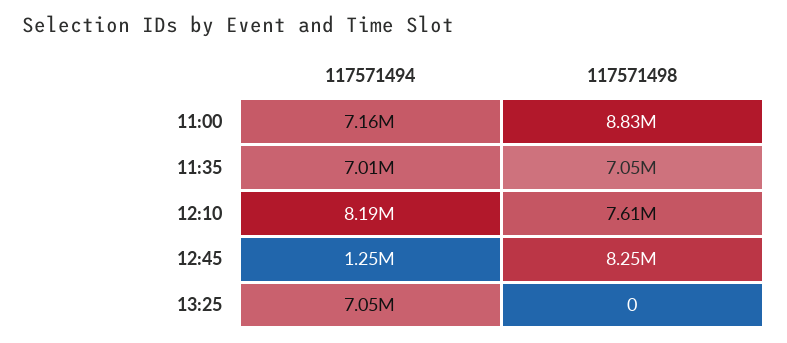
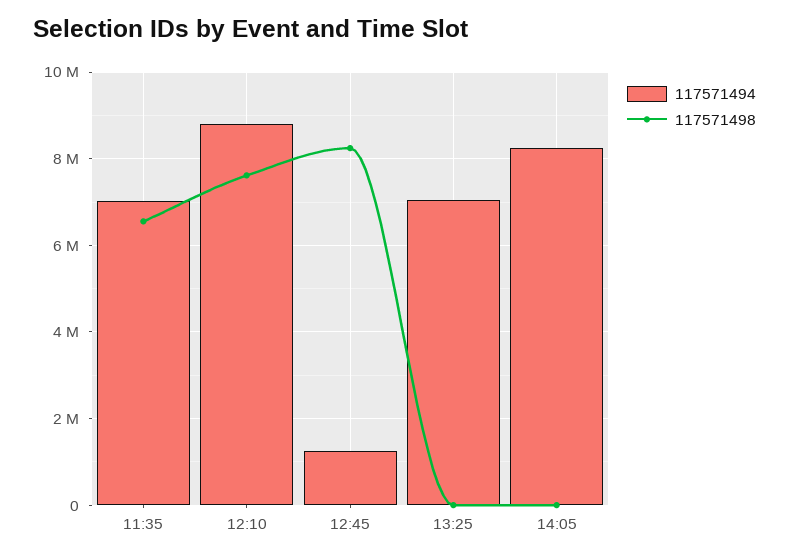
117571494, 11:00: 7160000 -> none
117571498, 11:00: 8830000 -> none
117571498, 11:35: 7050000 -> 6600000
117571494, 12:10: 8190000 -> 8800000
117571494, 14:05: none -> 8200000
117571498, 14:05: none -> 0

